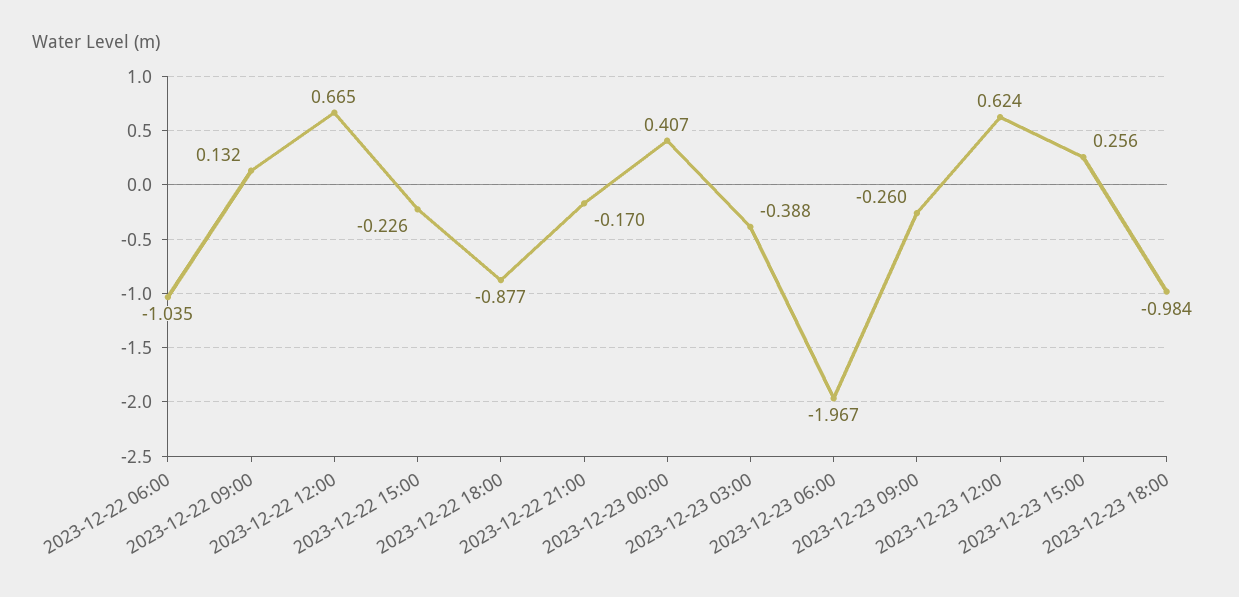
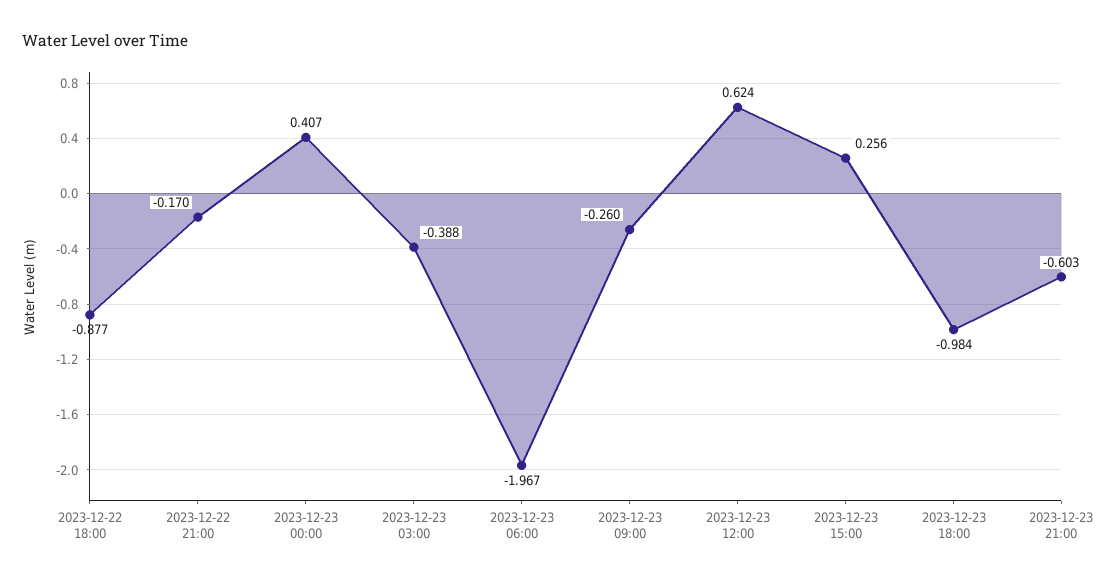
2023-12-22 06:00: -1.035 -> none
2023-12-22 09:00: 0.132 -> none
2023-12-22 12:00: 0.665 -> none
2023-12-22 15:00: -0.226 -> none
2023-12-23 21:00: none -> -0.603

